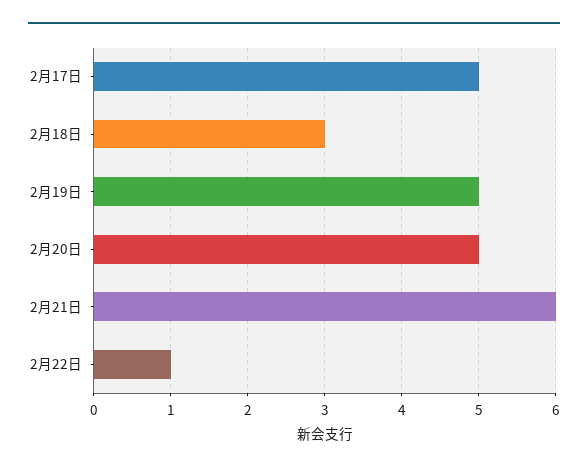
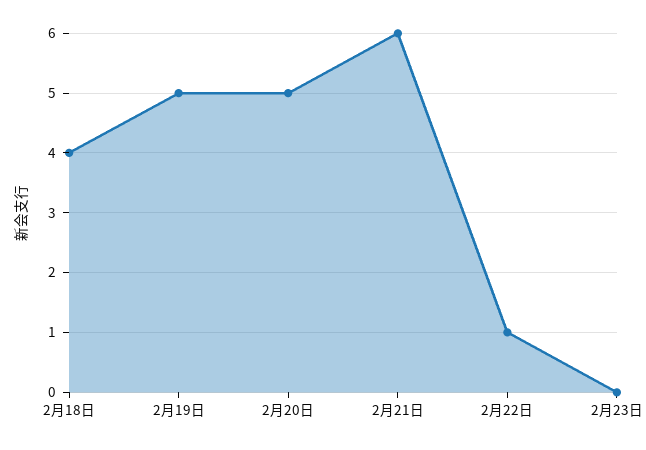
2月17日: 5 -> none
2月18日: 3 -> 4
2月23日: none -> 0

